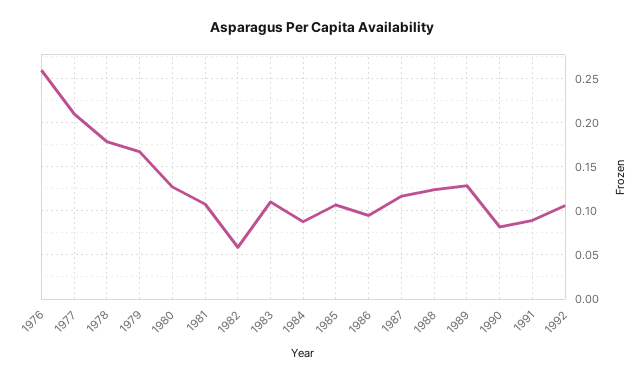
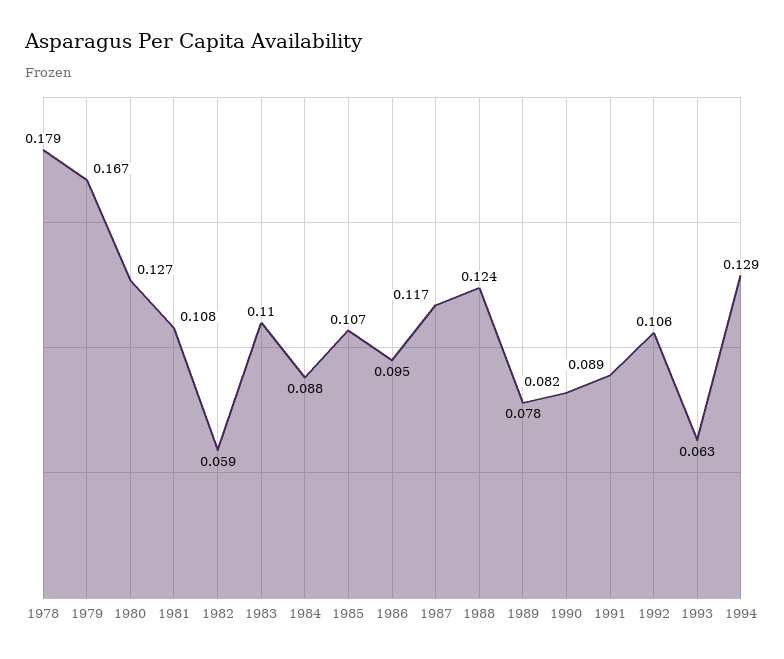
1976: 0.26 -> none
1977: 0.21 -> none
1989: 0.13 -> 0.078
1993: none -> 0.063
1994: none -> 0.129

